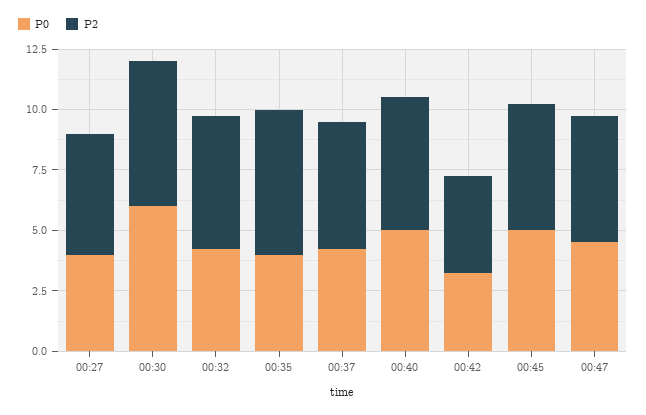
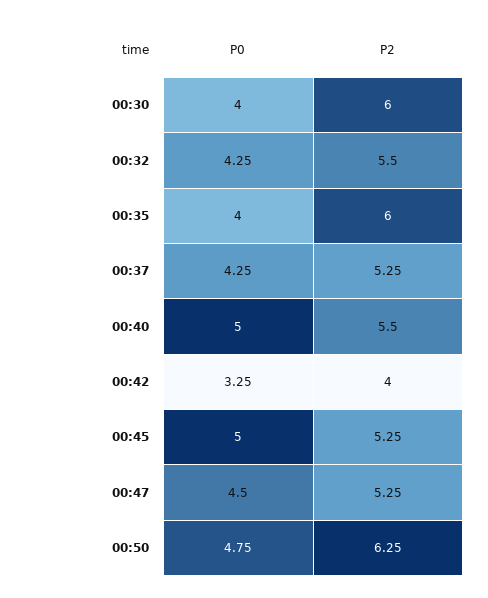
P0, 00:27: 4 -> none
P2, 00:27: 5 -> none
P0, 00:30: 6 -> 4
P0, 00:50: none -> 4.75
P2, 00:50: none -> 6.25

